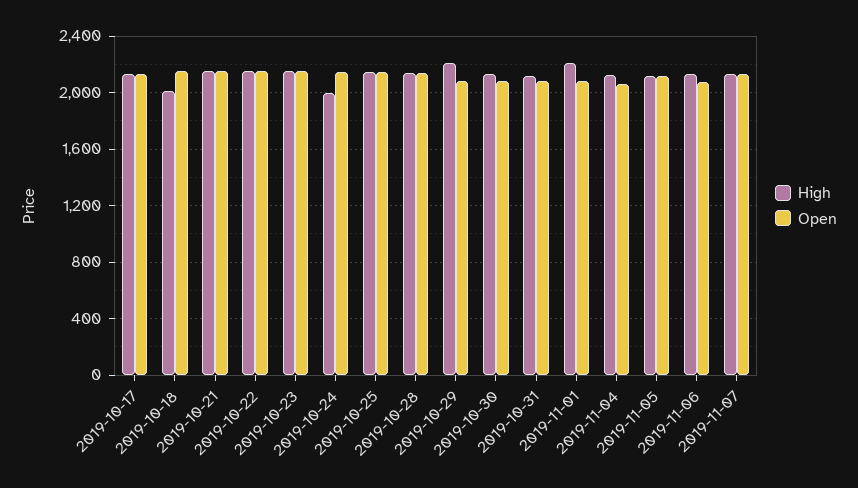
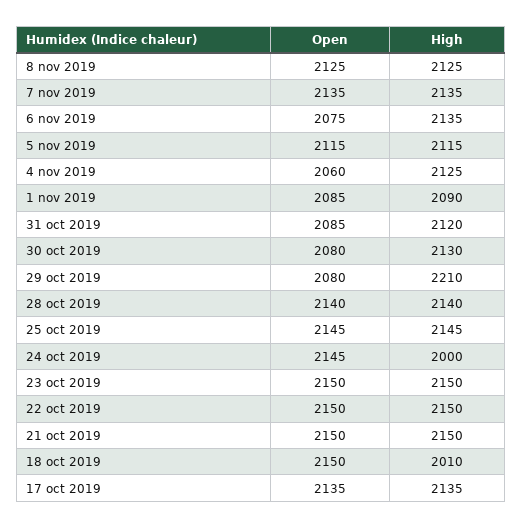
High, 2019-11-01: 2200 -> 2090
Open, 8 nov 2019: none -> 2125
High, 8 nov 2019: none -> 2125

